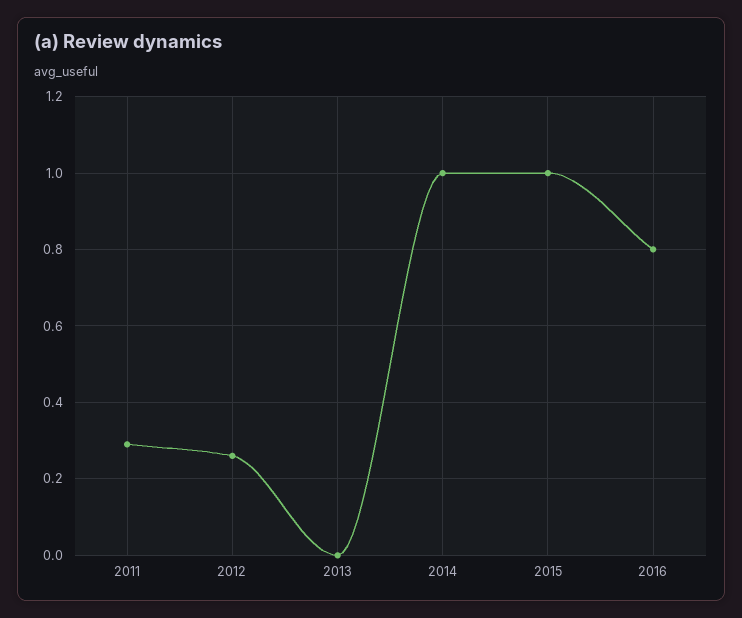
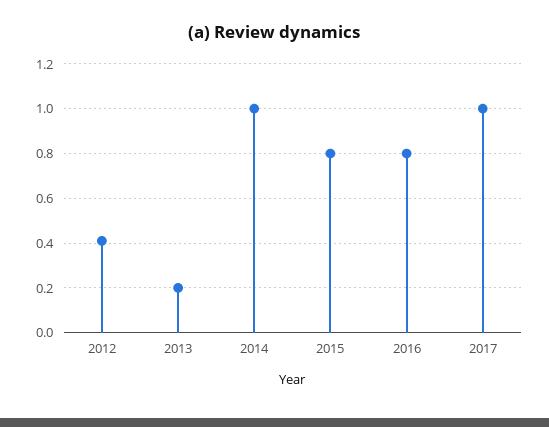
2011: 0.3 -> none
2012: 0.25 -> 0.4
2013: 0 -> 0.2
2015: 1 -> 0.8
2017: none -> 1

